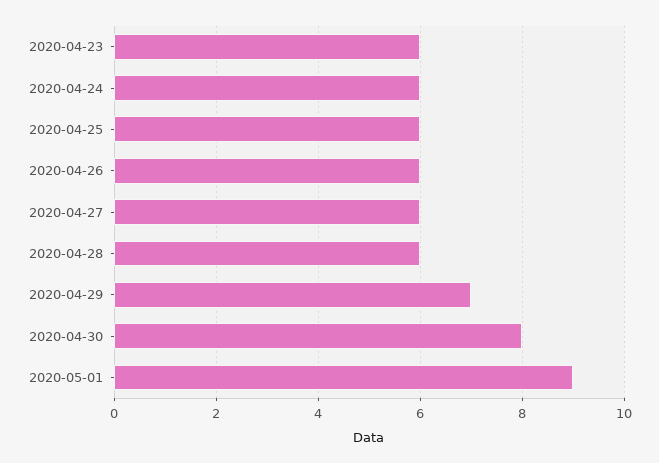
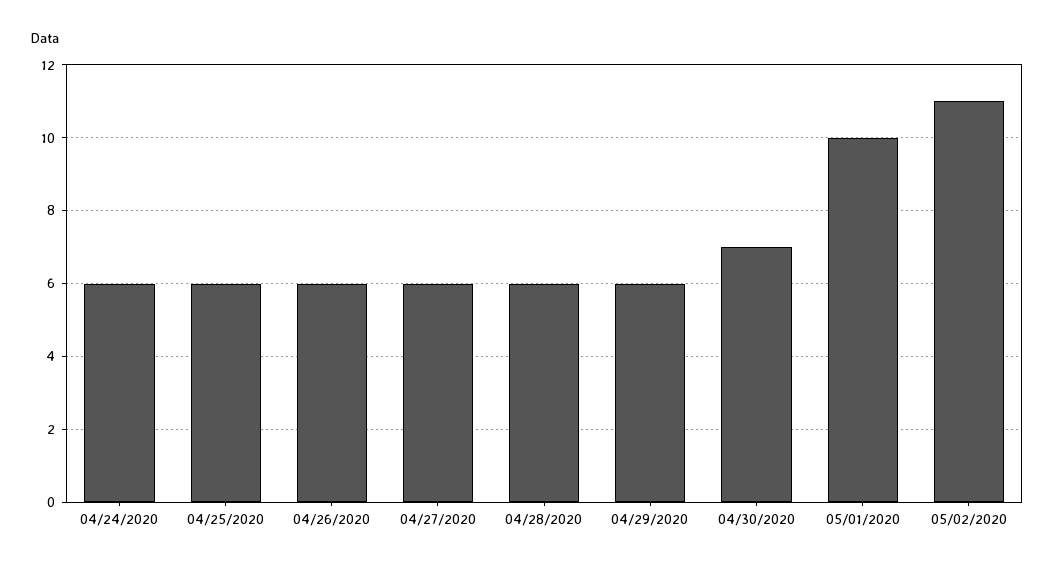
2020-04-23: 6 -> none
2020-04-29: 7 -> 6
2020-04-30: 8 -> 7
2020-05-01: 9 -> 10
05/02/2020: none -> 11

